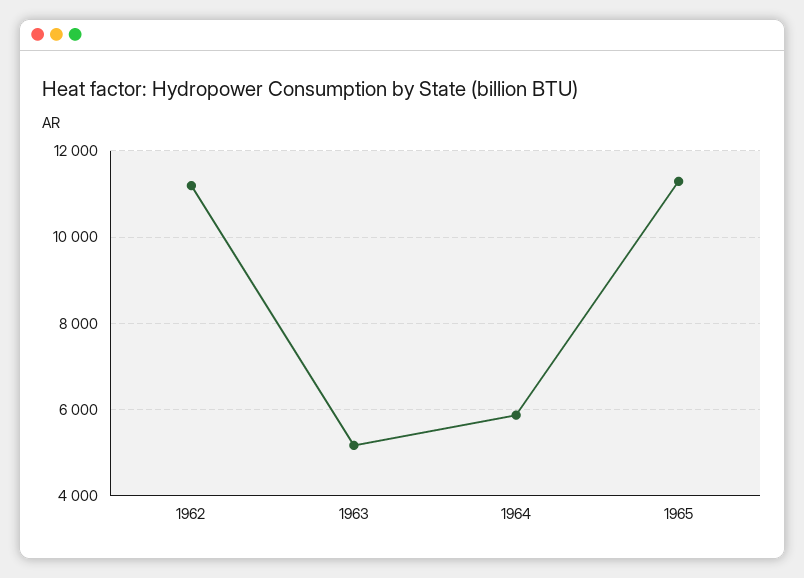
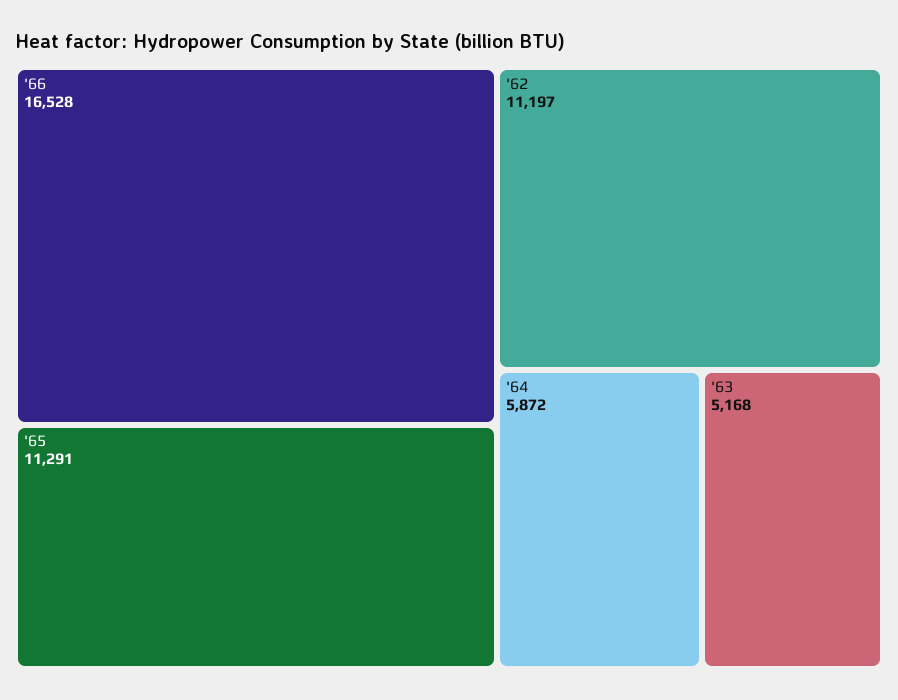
'66: none -> 16528

